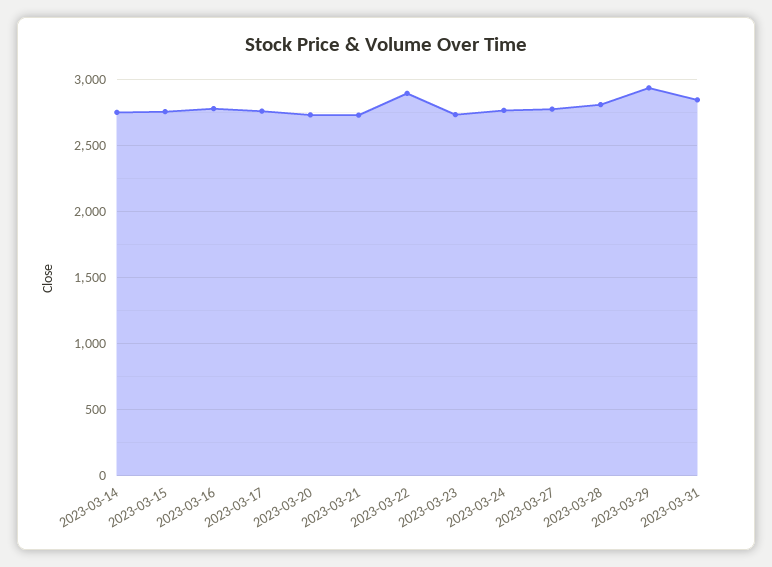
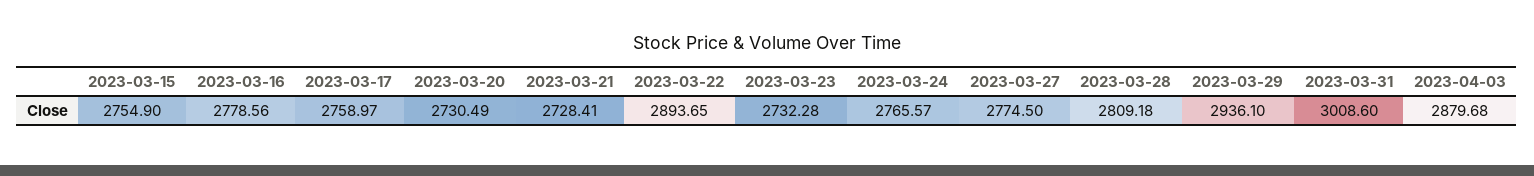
2023-03-14: 2750 -> none
2023-03-31: 2850 -> 3008.6
2023-04-03: none -> 2879.68

